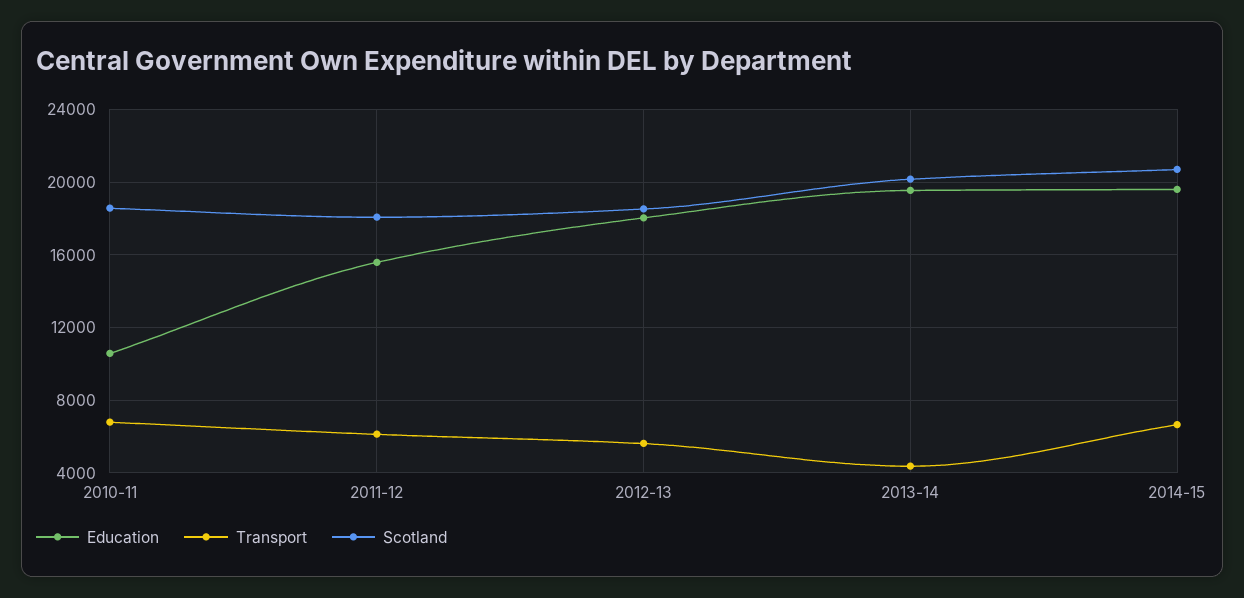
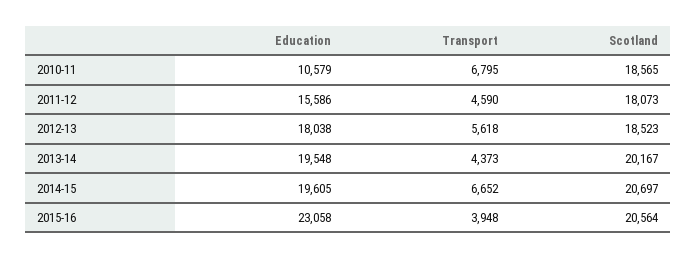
Transport, 2011-12: 6000 -> 4590
Education, 2015-16: none -> 23058
Transport, 2015-16: none -> 3948
Scotland, 2015-16: none -> 20564

